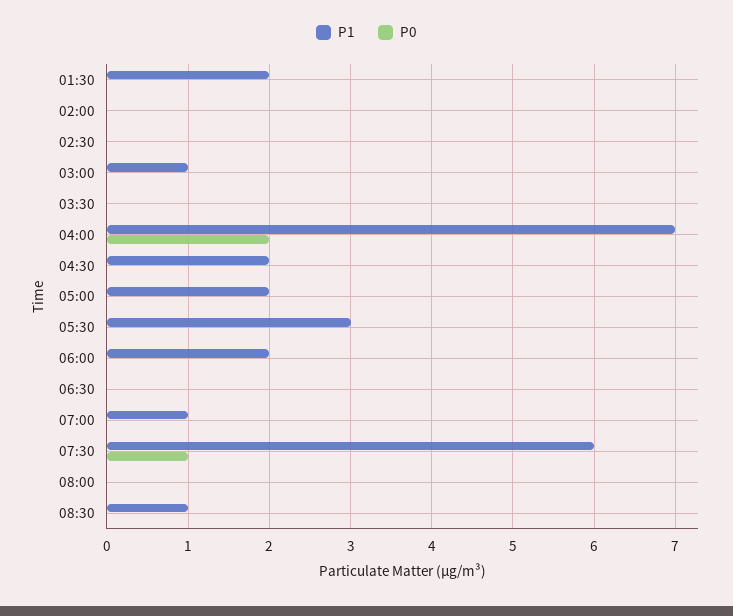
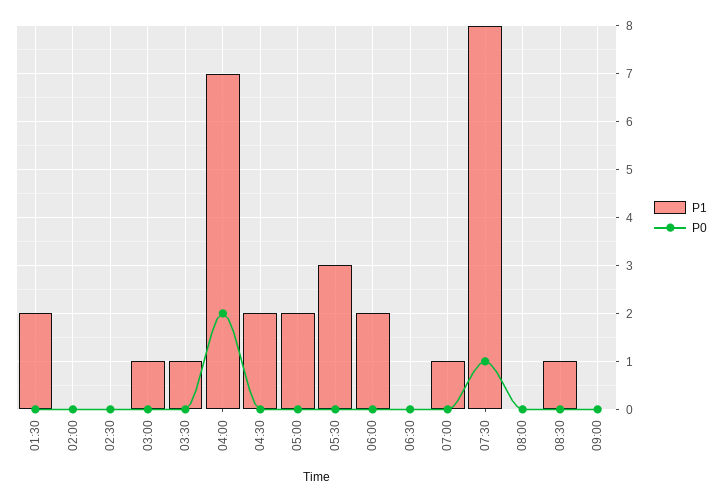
P1, 03:30: 0 -> 1
P1, 07:30: 6 -> 8
P1, 09:00: none -> 0
P0, 09:00: none -> 0

